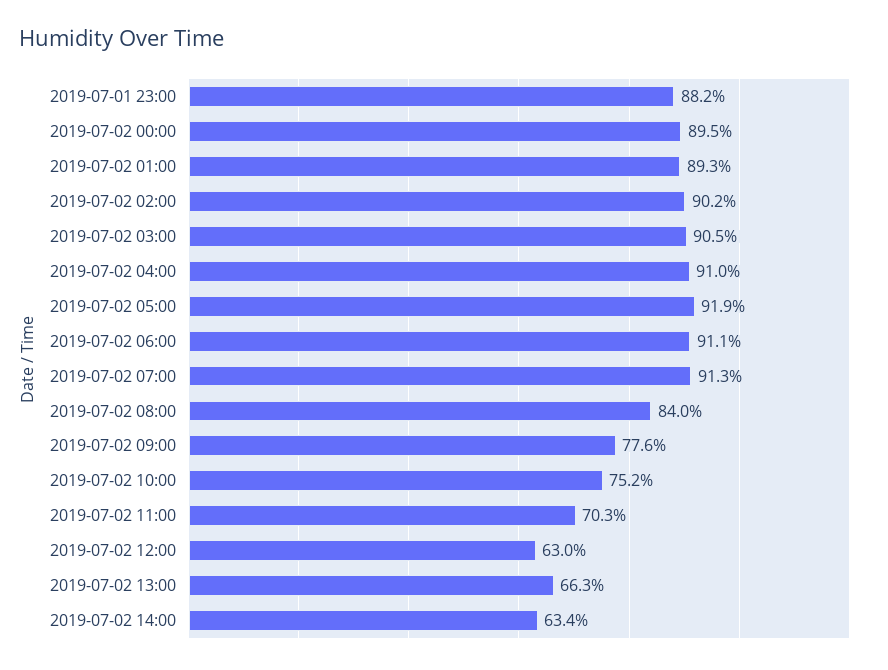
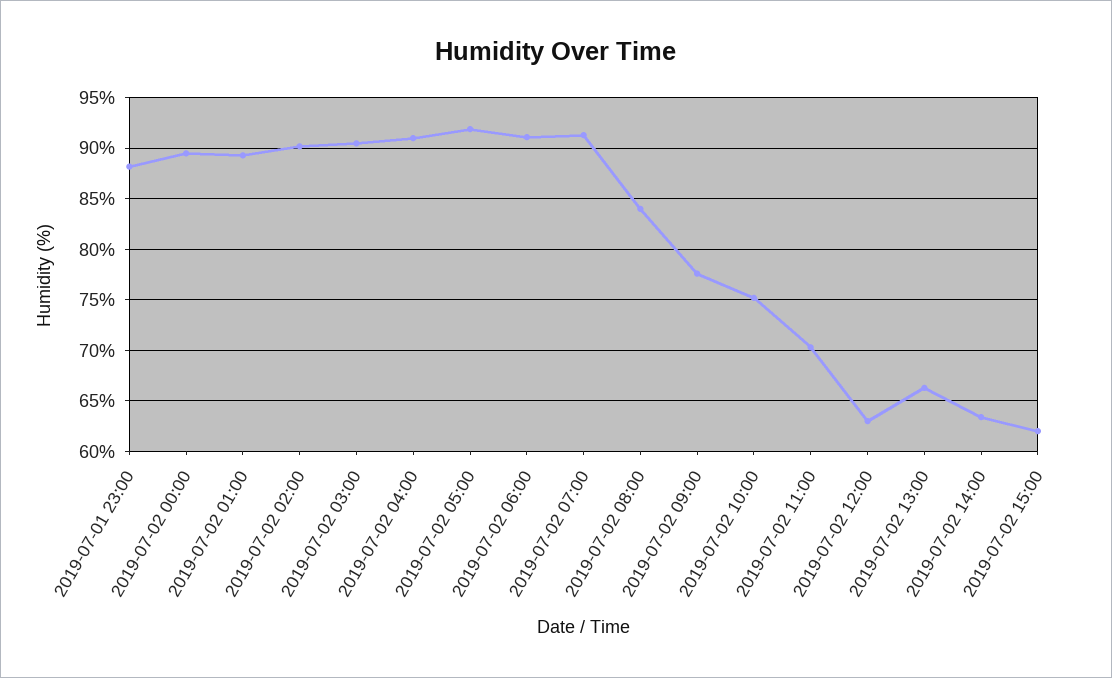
2019-07-02 15:00: none -> 62

